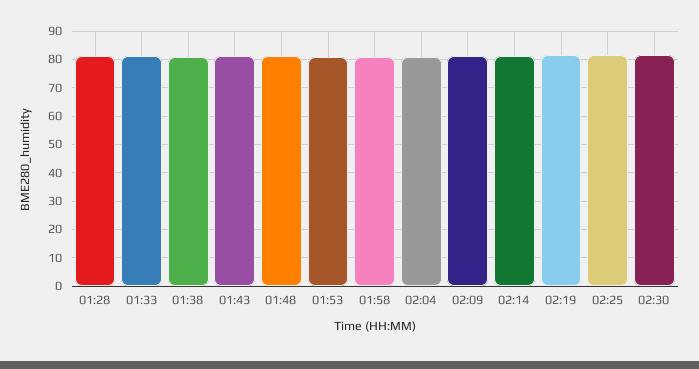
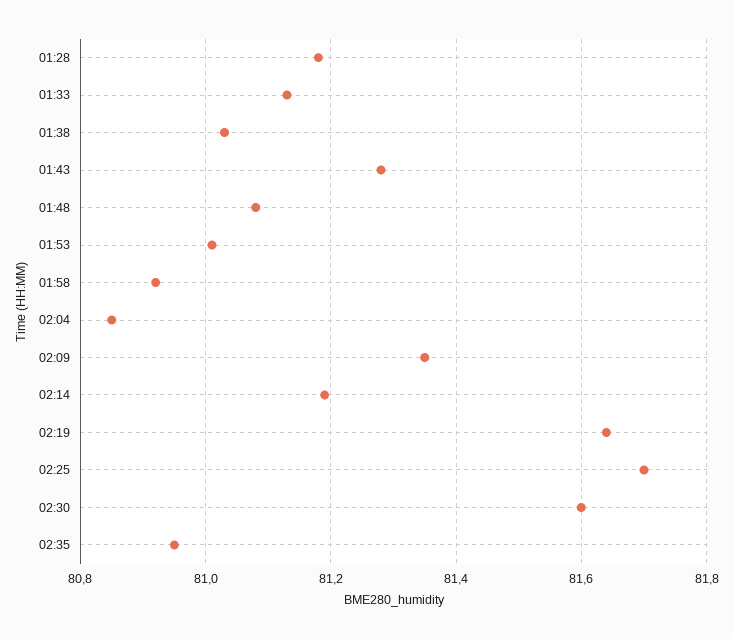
02:35: none -> 80.95

